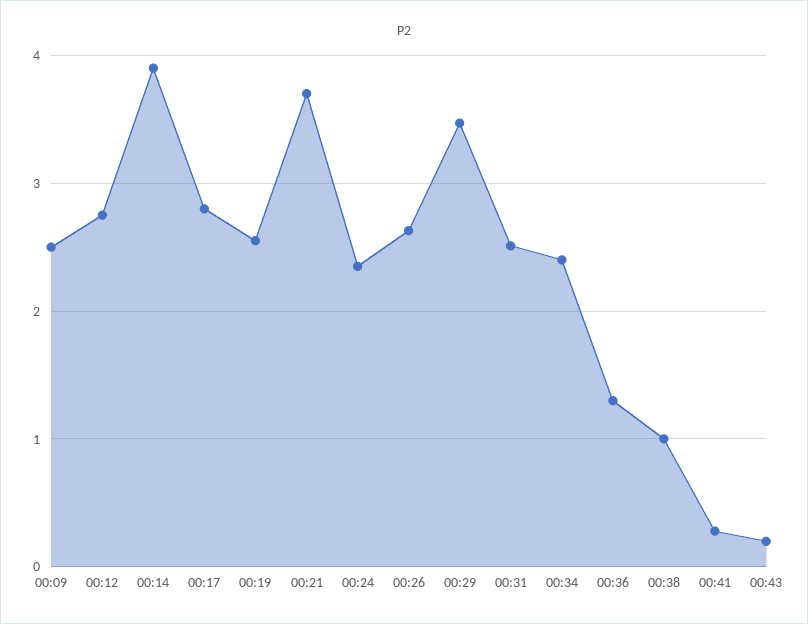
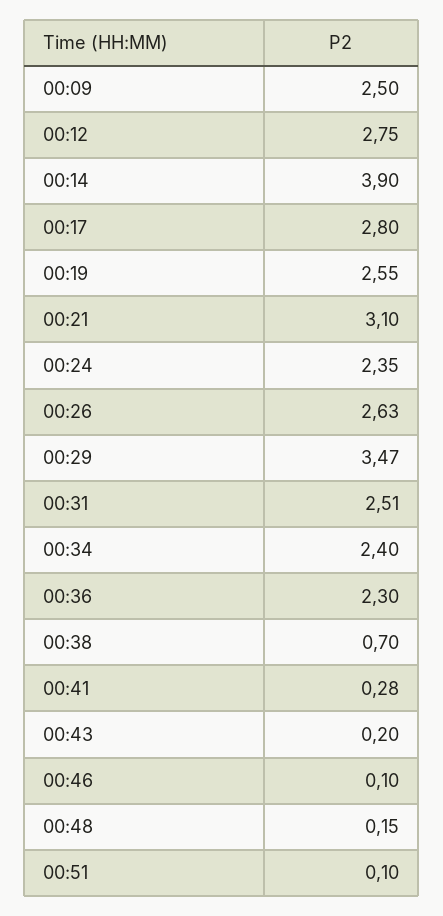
00:21: 3.7 -> 3.1
00:36: 1.3 -> 2.3
00:38: 1 -> 0.7
00:46: none -> 0.1
00:48: none -> 0.15
00:51: none -> 0.1

